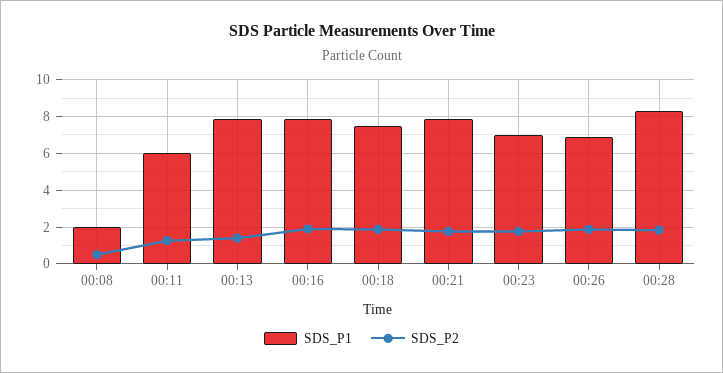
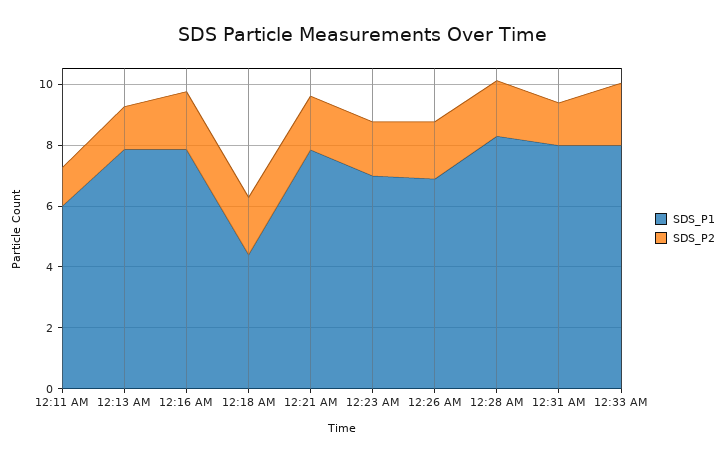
SDS_P1, 00:08: 2 -> none
SDS_P2, 00:08: 0.5 -> none
SDS_P1, 00:18: 7.5 -> 4.5
SDS_P1, 12:31 AM: none -> 8
SDS_P2, 12:31 AM: none -> 1.5
SDS_P1, 12:33 AM: none -> 8
SDS_P2, 12:33 AM: none -> 2

